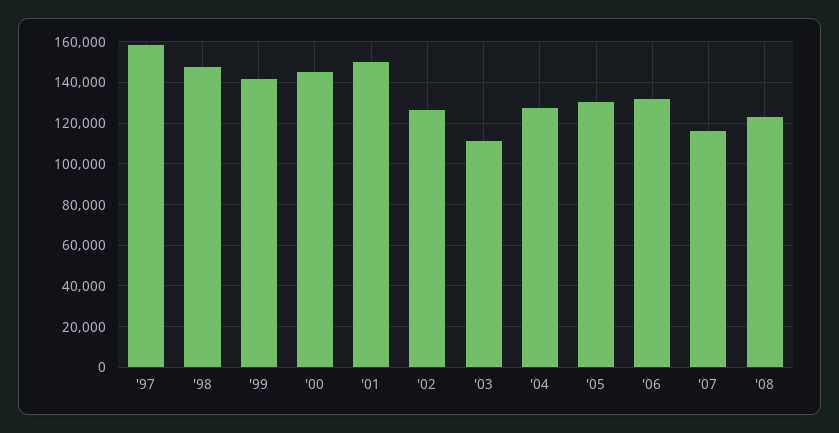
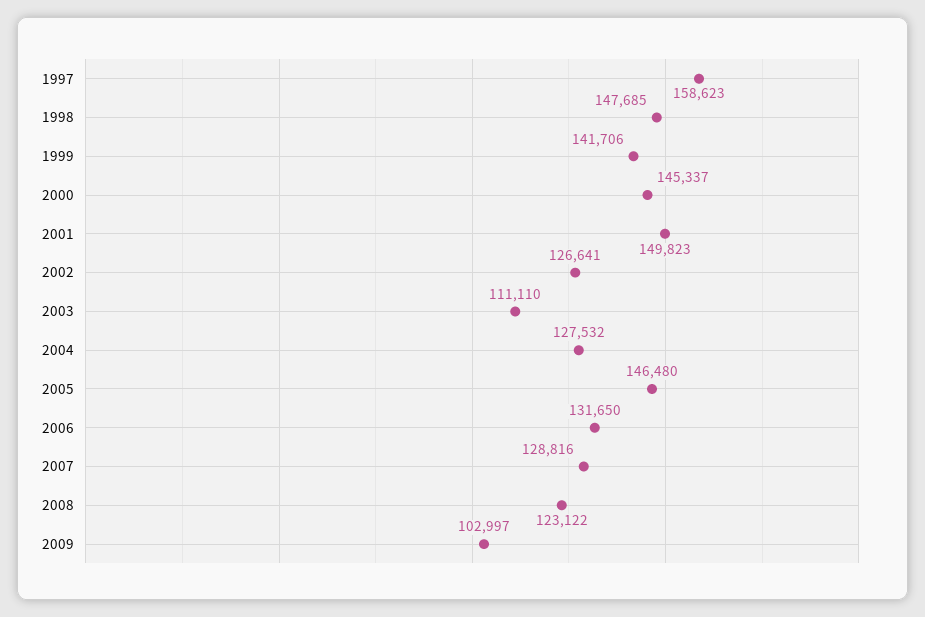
'05: 130000 -> 146480
'07: 115000 -> 128816
2009: none -> 102997

